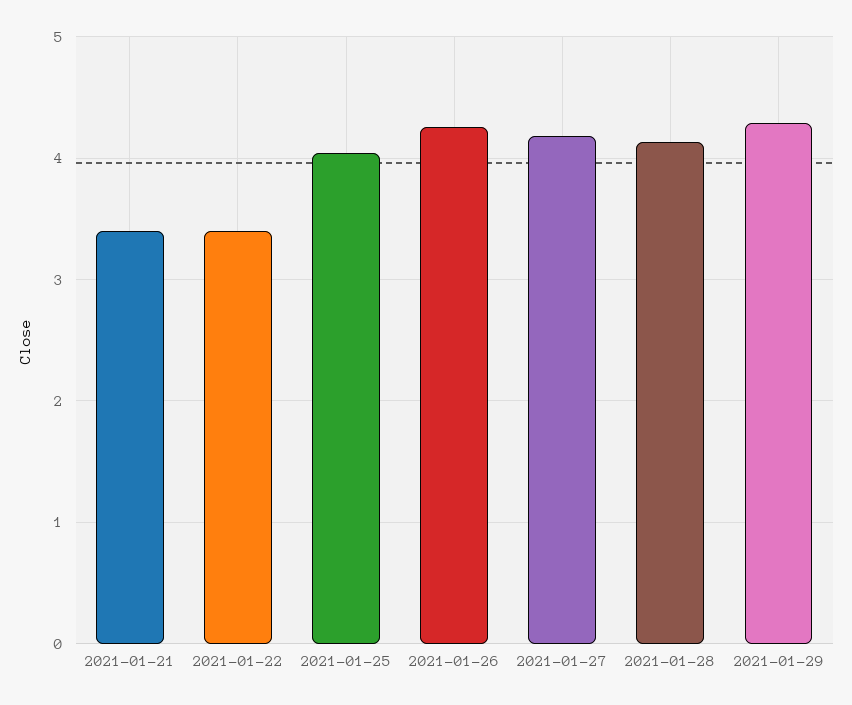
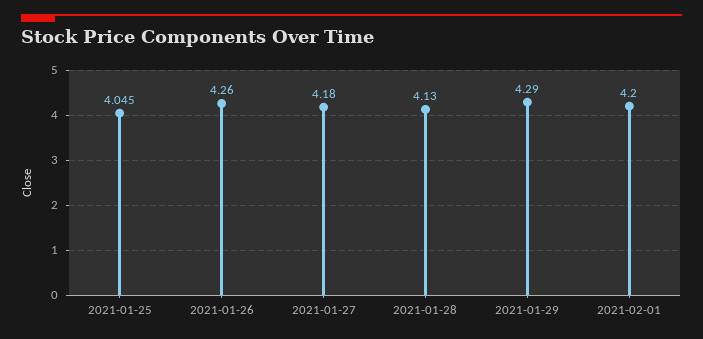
2021-01-21: 3.4 -> none
2021-01-22: 3.4 -> none
2021-02-01: none -> 4.2

